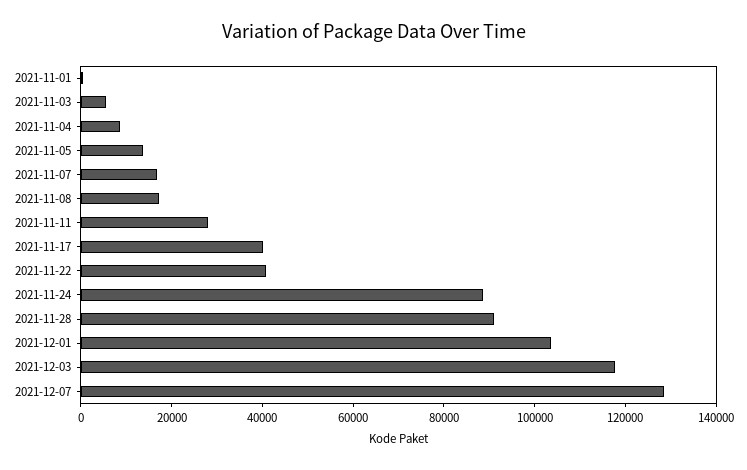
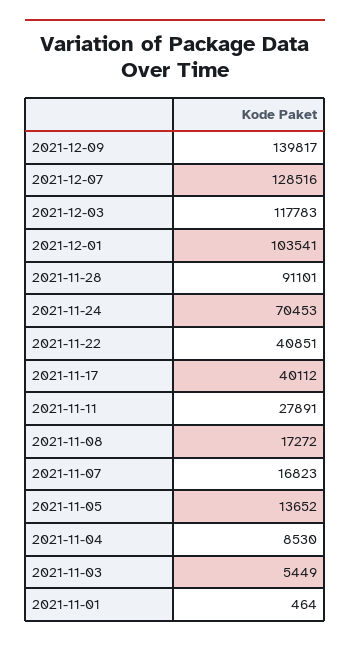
2021-11-24: 90000 -> 70453
2021-12-09: none -> 139817

